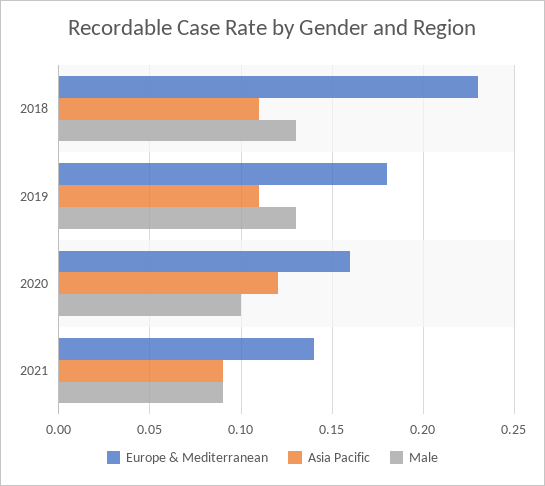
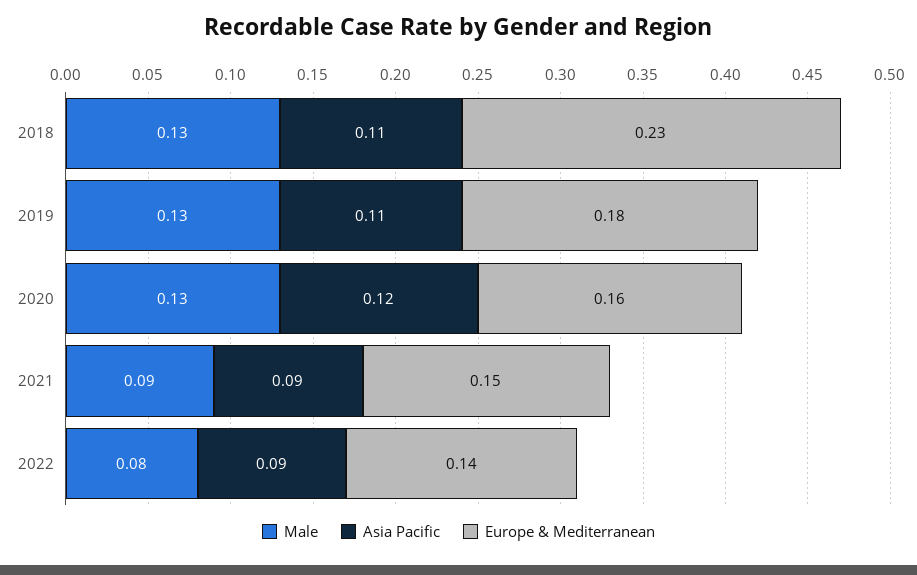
Male, 2020: 0.1 -> 0.13
Europe & Mediterranean, 2021: 0.14 -> 0.15
Male, 2022: none -> 0.08
Asia Pacific, 2022: none -> 0.09
Europe & Mediterranean, 2022: none -> 0.14

